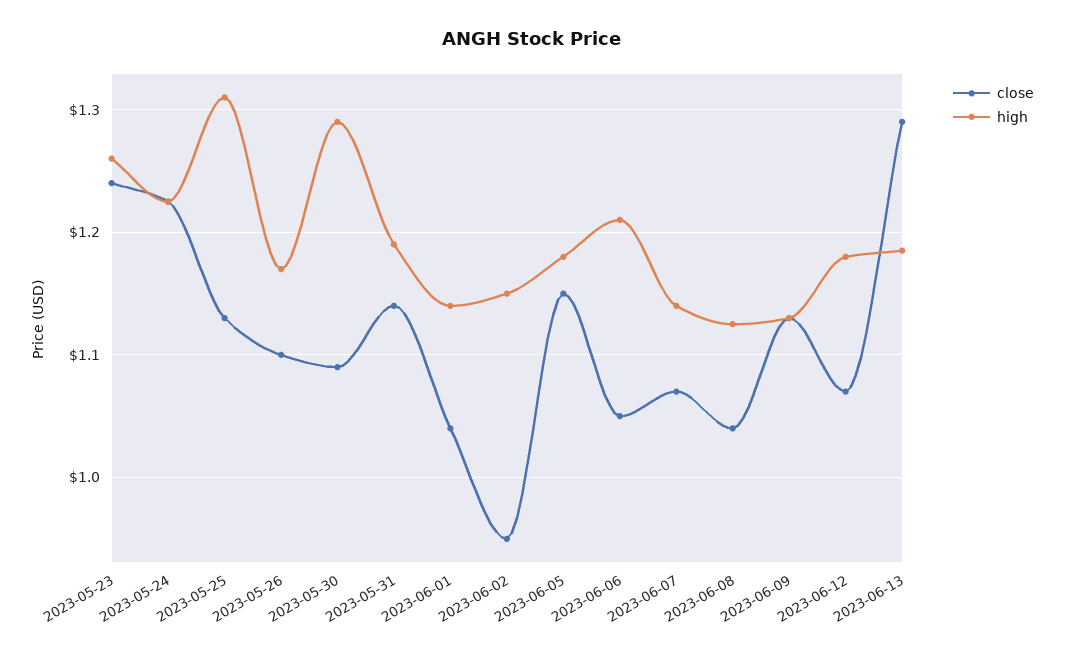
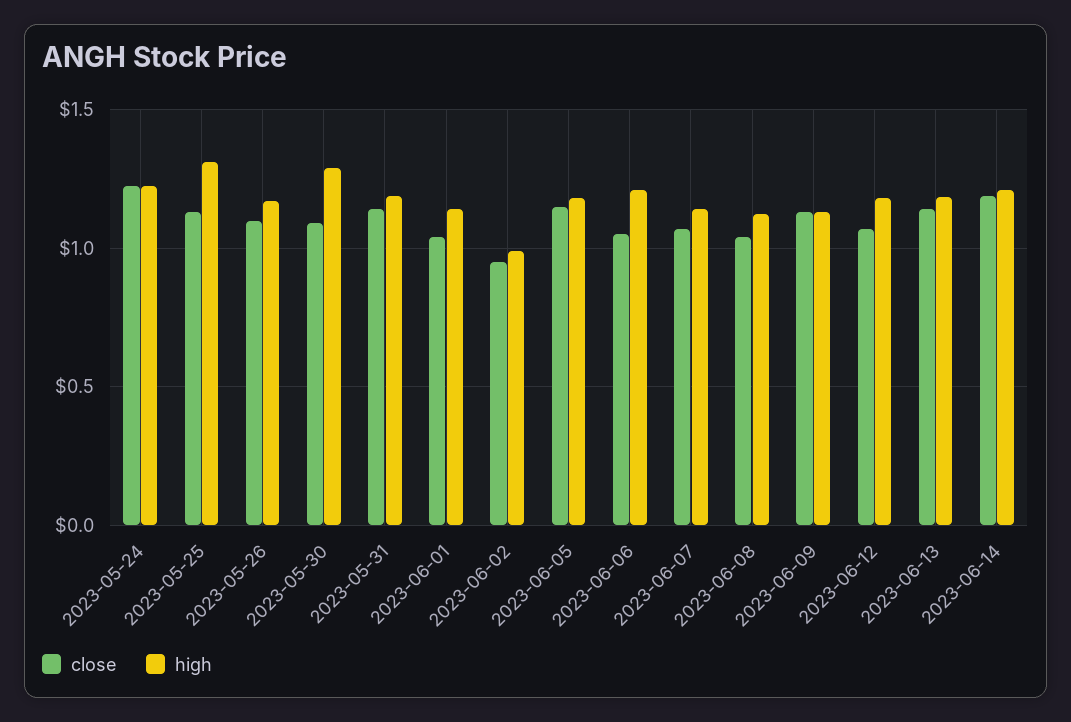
close, 2023-05-23: 1.24 -> none
high, 2023-05-23: 1.26 -> none
high, 2023-06-02: 1.15 -> 1
close, 2023-06-13: 1.29 -> 1.15
close, 2023-06-14: none -> 1.2
high, 2023-06-14: none -> 1.2

